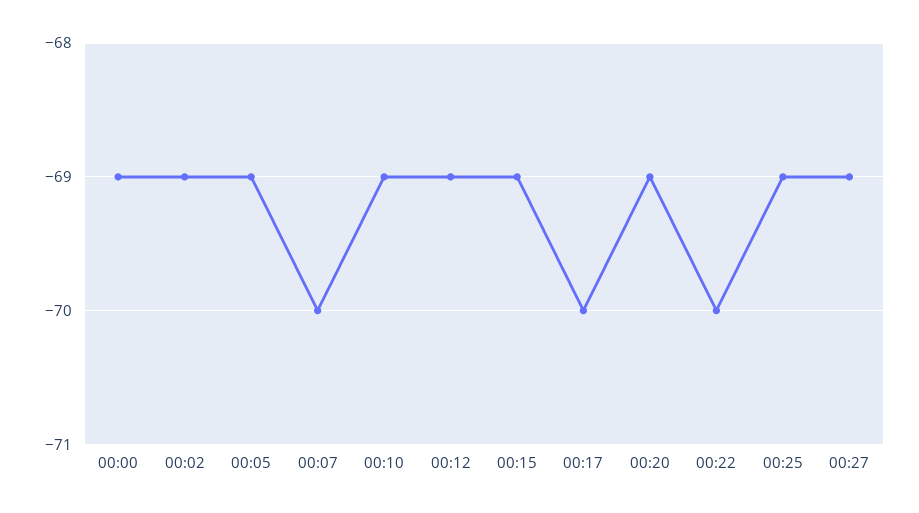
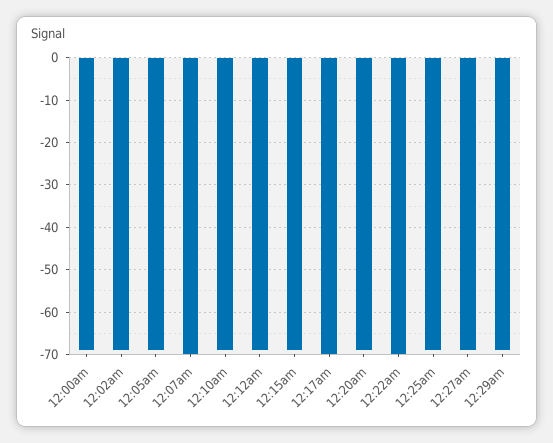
12:29am: none -> -70

